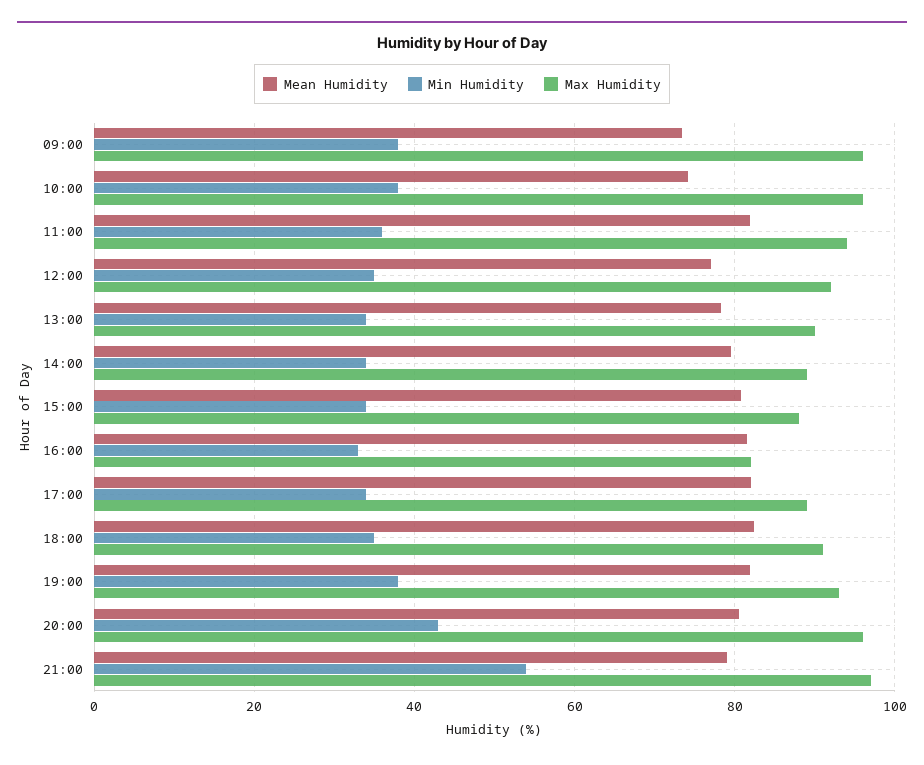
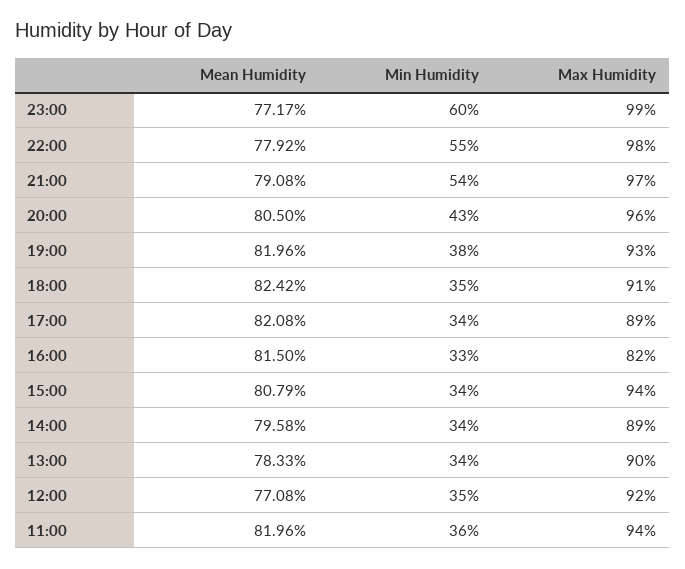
Mean Humidity, 09:00: 74 -> none
Min Humidity, 09:00: 38 -> none
Max Humidity, 09:00: 96 -> none
Mean Humidity, 10:00: 74 -> none
Min Humidity, 10:00: 38 -> none
Max Humidity, 10:00: 96 -> none
Max Humidity, 15:00: 88 -> 94
Mean Humidity, 23:00: none -> 77.17
Min Humidity, 23:00: none -> 60
Max Humidity, 23:00: none -> 99
Mean Humidity, 22:00: none -> 77.92
Min Humidity, 22:00: none -> 55
Max Humidity, 22:00: none -> 98

